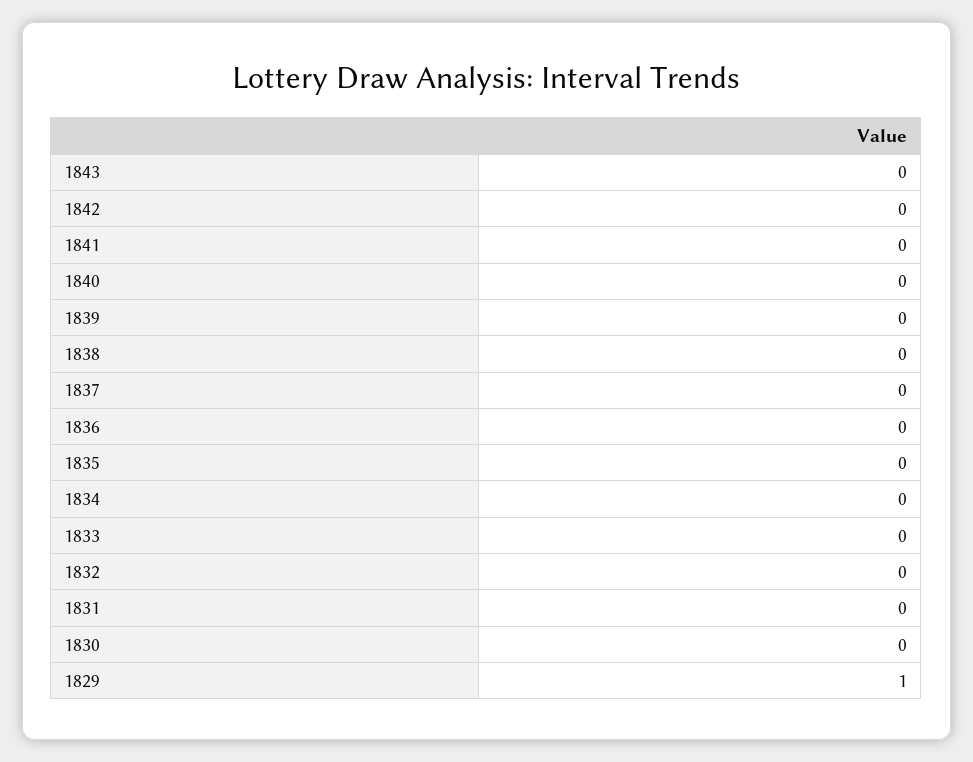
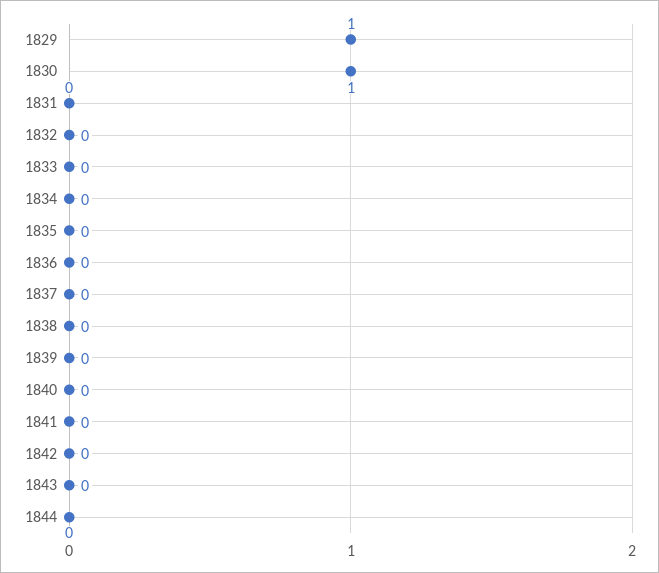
1830: 0 -> 1
1844: none -> 0

